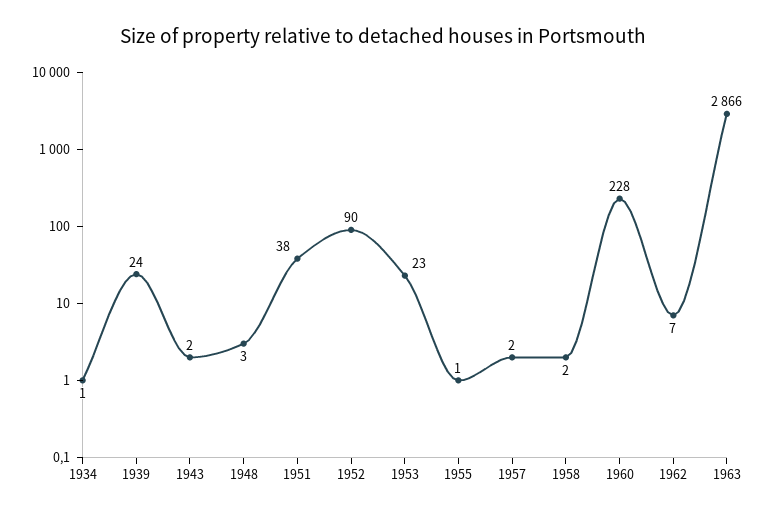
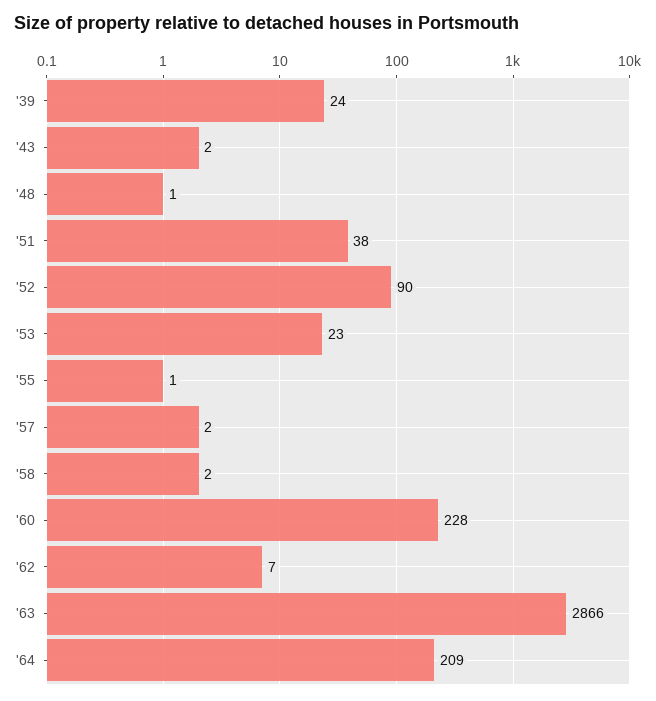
1934: 1 -> none
1948: 3 -> 1
'64: none -> 209

